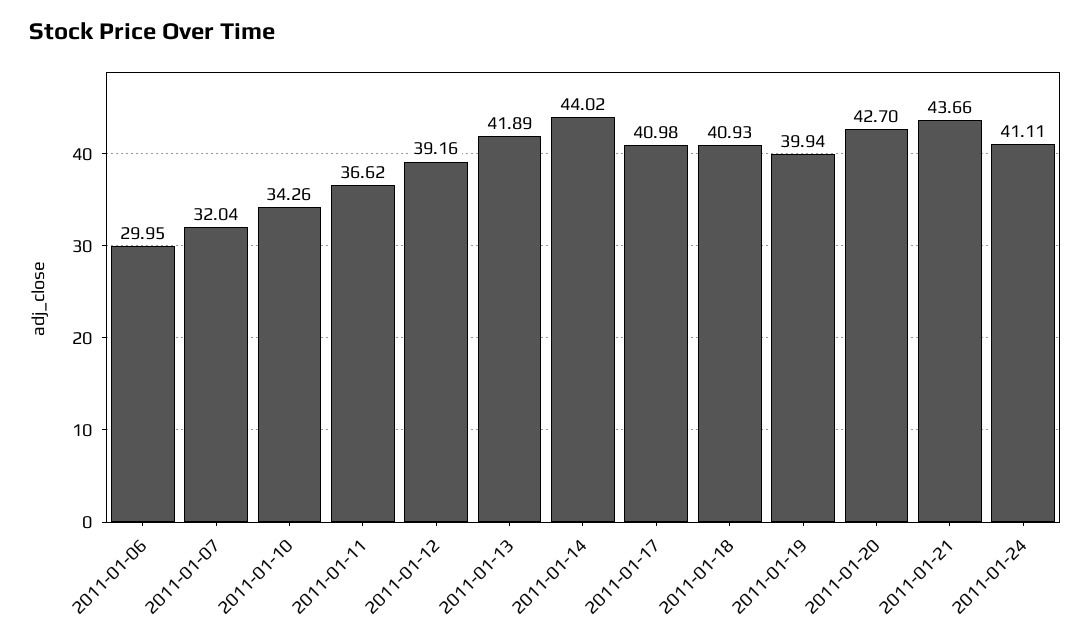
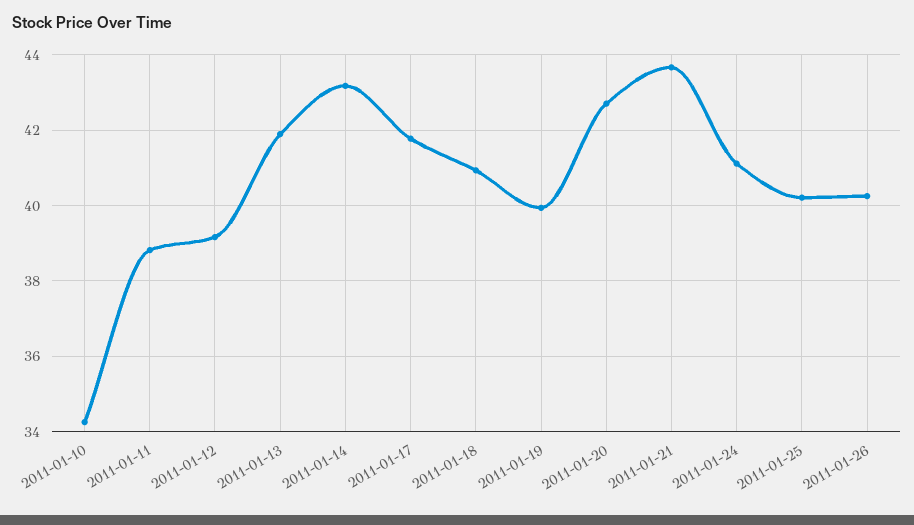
2011-01-06: 29.95 -> none
2011-01-07: 32.04 -> none
2011-01-11: 36.62 -> 38.8
2011-01-14: 44.02 -> 43.2
2011-01-17: 40.98 -> 41.8
2011-01-25: none -> 40.2
2011-01-26: none -> 40.2

